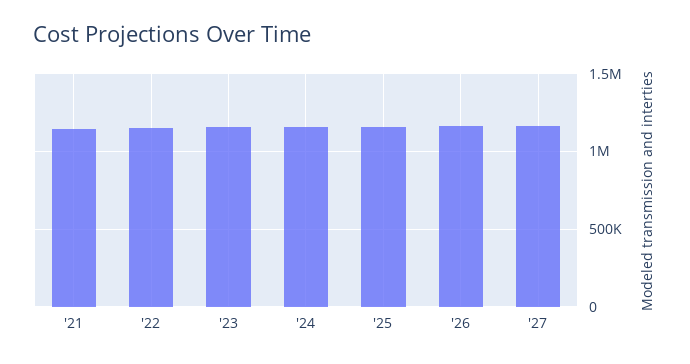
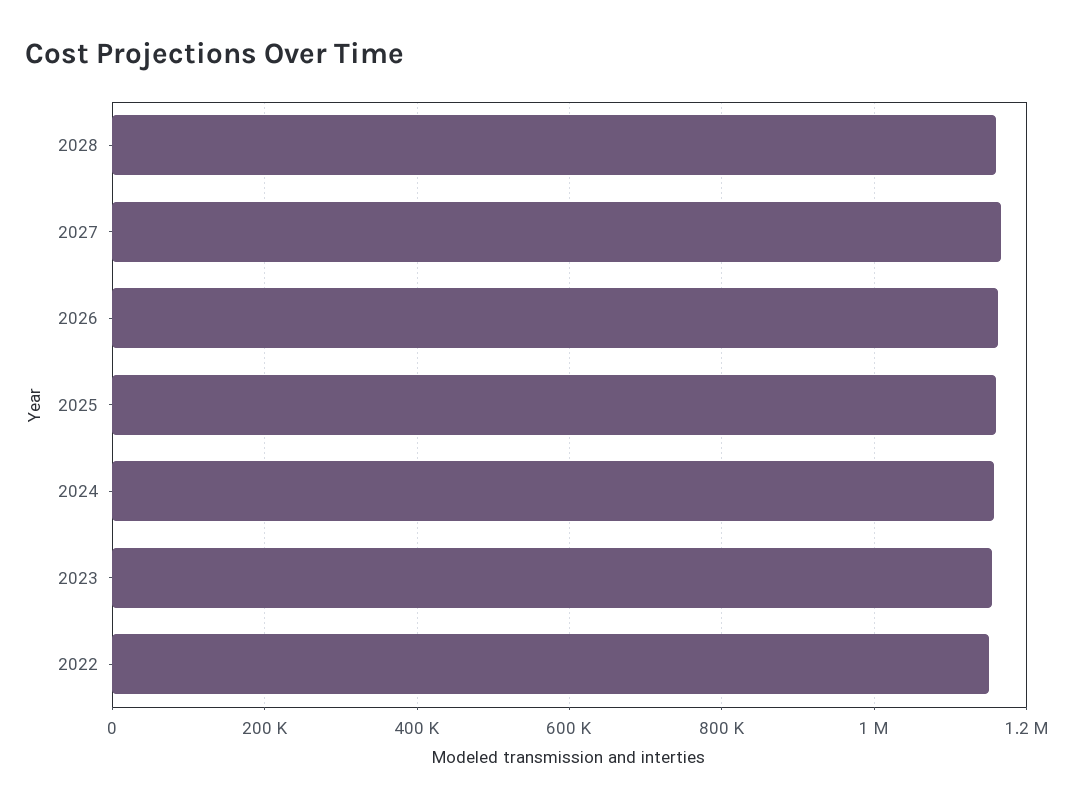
'21: 1150000 -> none
2028: none -> 1160000

